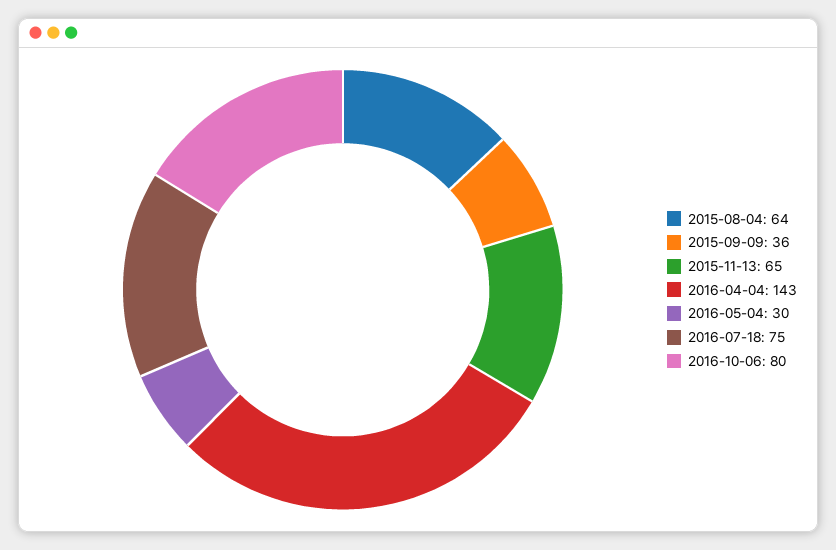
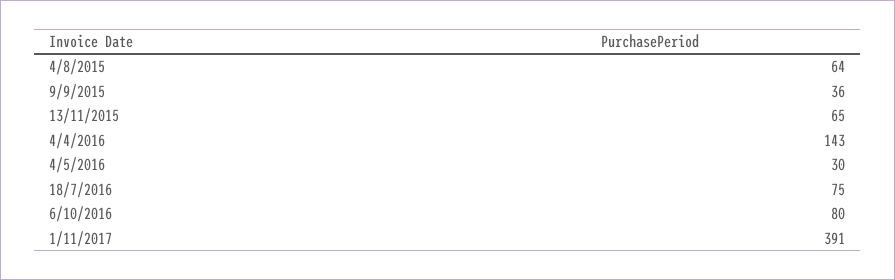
1/11/2017: none -> 391

